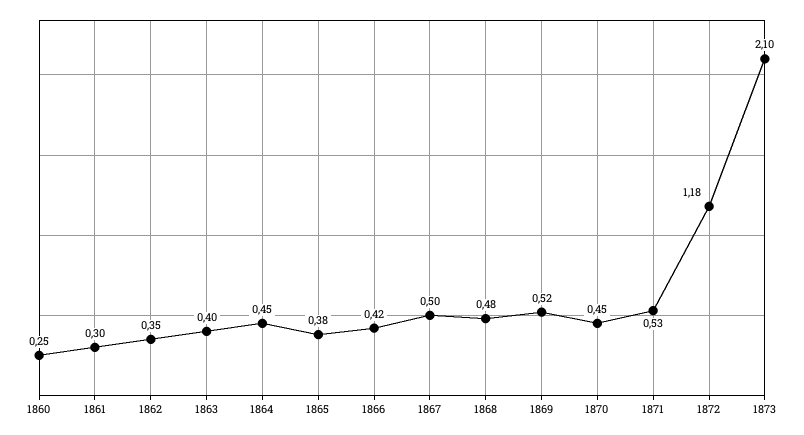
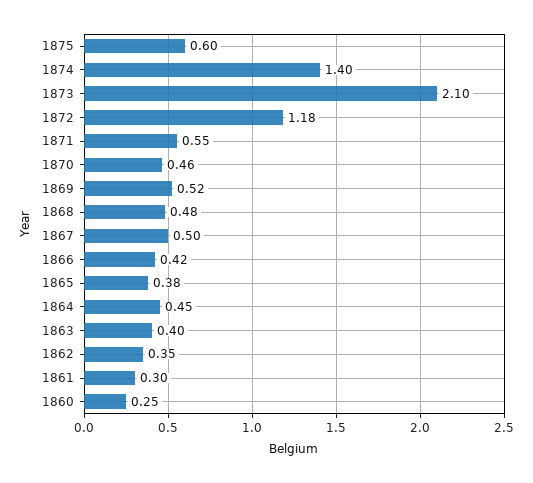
1870: 0.45 -> 0.46
1871: 0.53 -> 0.55
1875: none -> 0.6
1874: none -> 1.4

